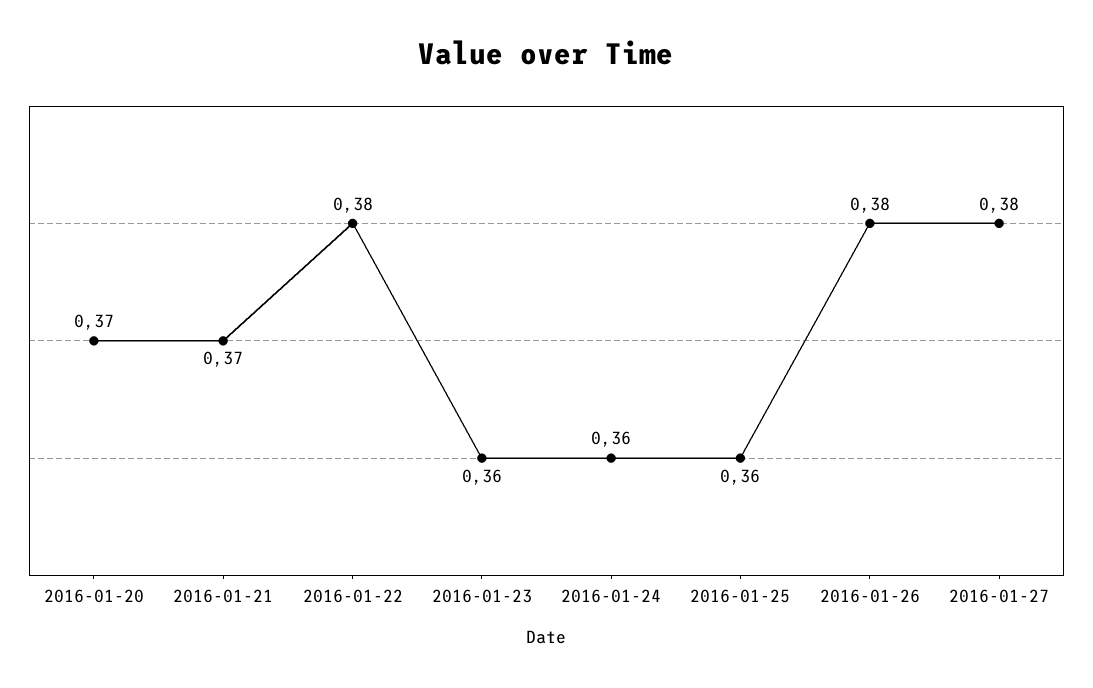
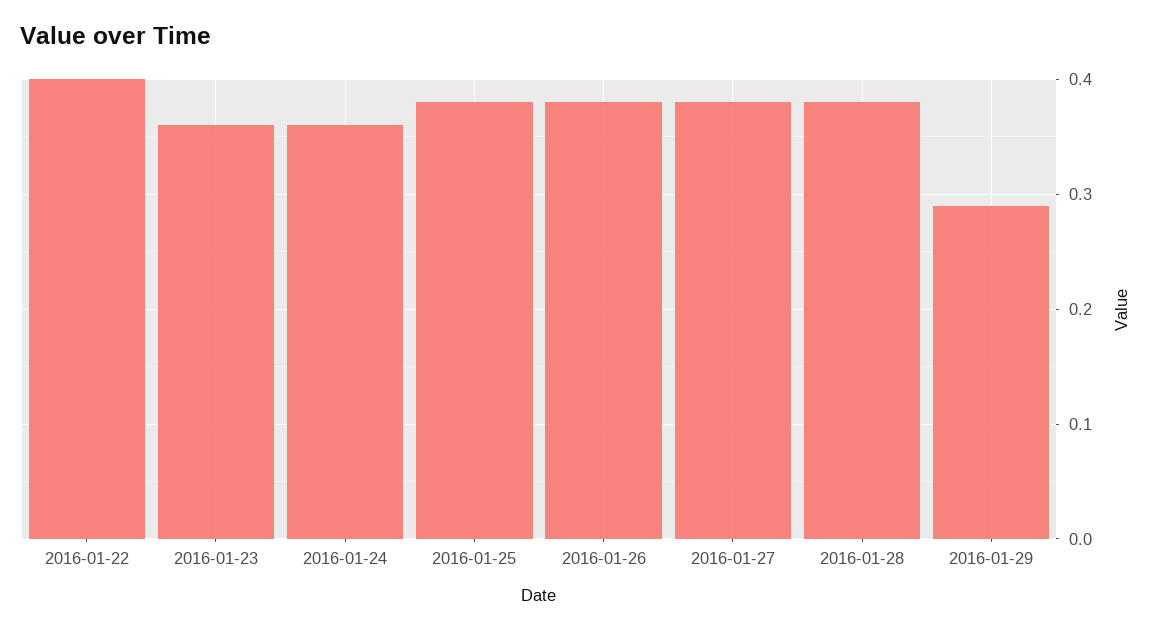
2016-01-20: 0.37 -> none
2016-01-21: 0.37 -> none
2016-01-22: 0.38 -> 0.4
2016-01-25: 0.36 -> 0.38
2016-01-28: none -> 0.38
2016-01-29: none -> 0.29

